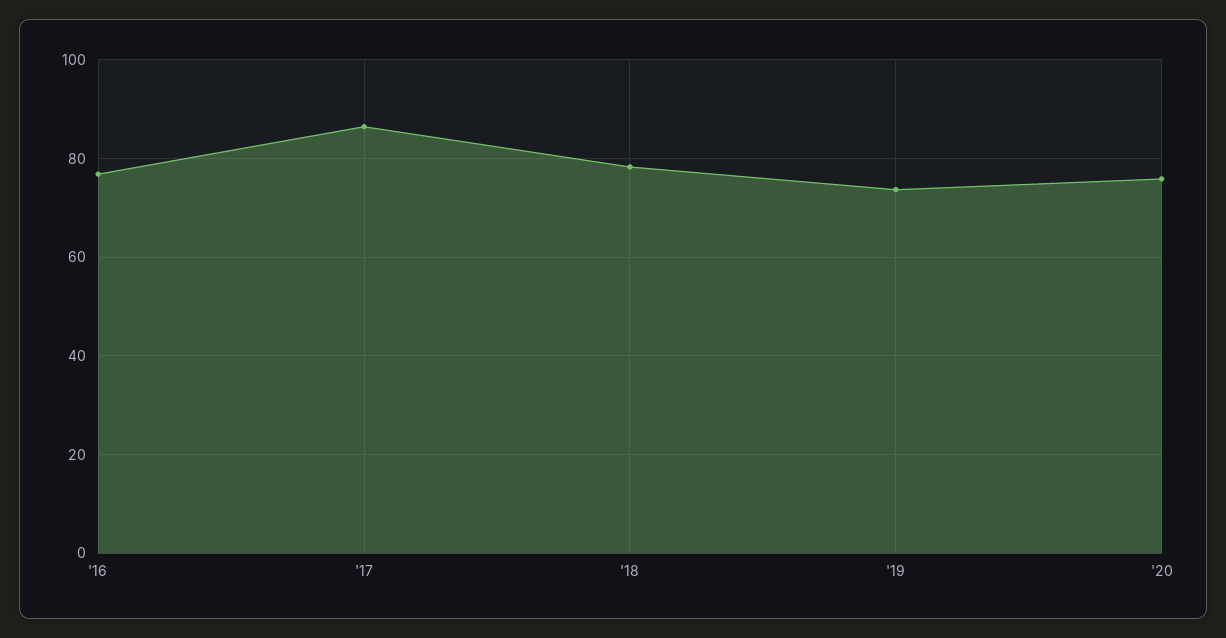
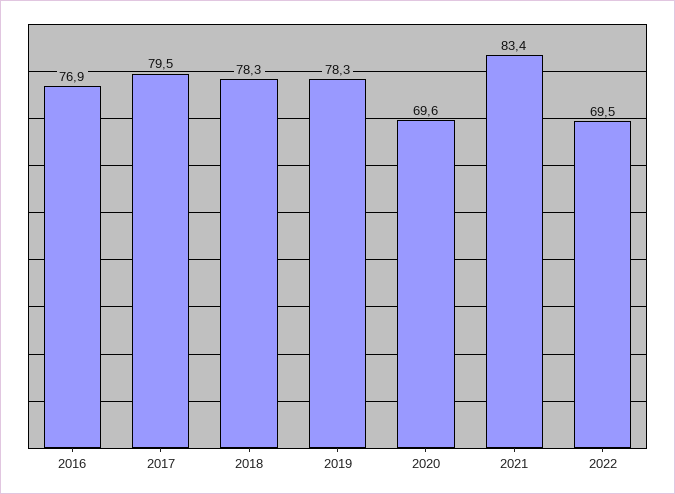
'17: 86 -> 79.5
'19: 74 -> 78.3
'20: 76 -> 69.6
2021: none -> 83.4
2022: none -> 69.5

